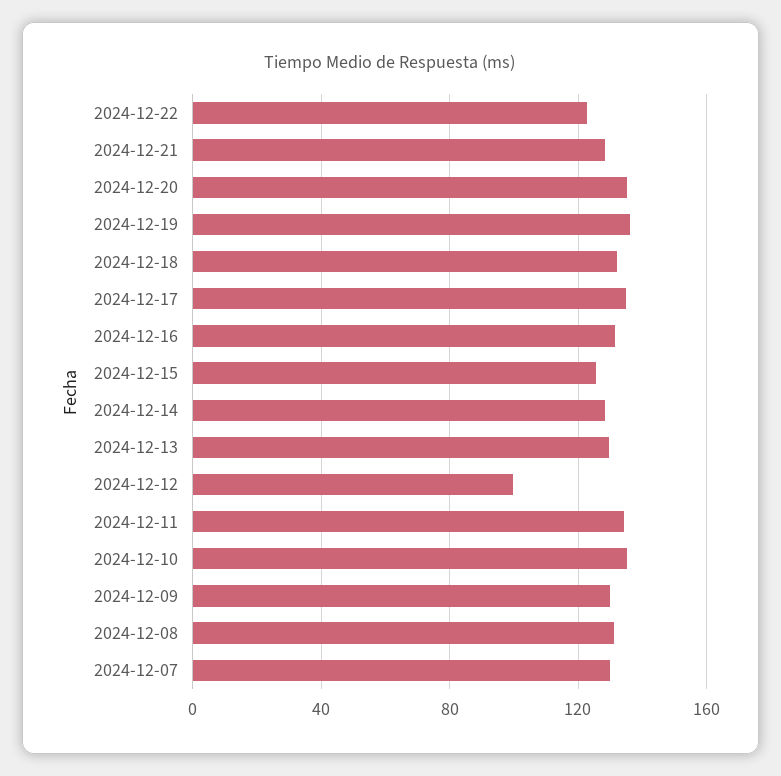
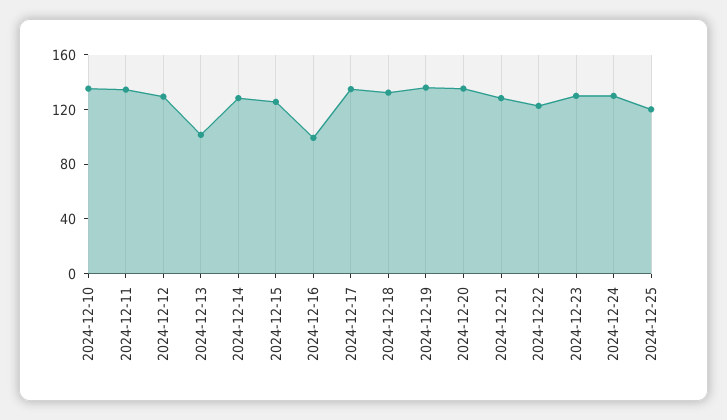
2024-12-16: 130 -> 100
2024-12-13: 130 -> 100
2024-12-12: 100 -> 130
2024-12-09: 130 -> none
2024-12-08: 130 -> none
2024-12-07: 130 -> none
2024-12-23: none -> 130
2024-12-24: none -> 130
2024-12-25: none -> 120

